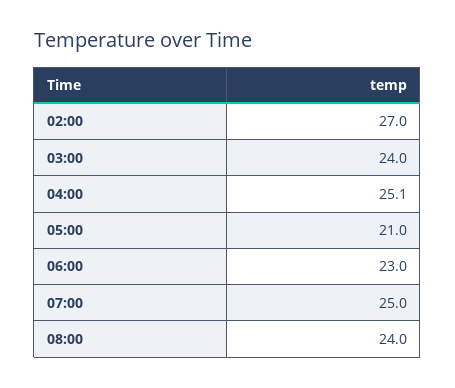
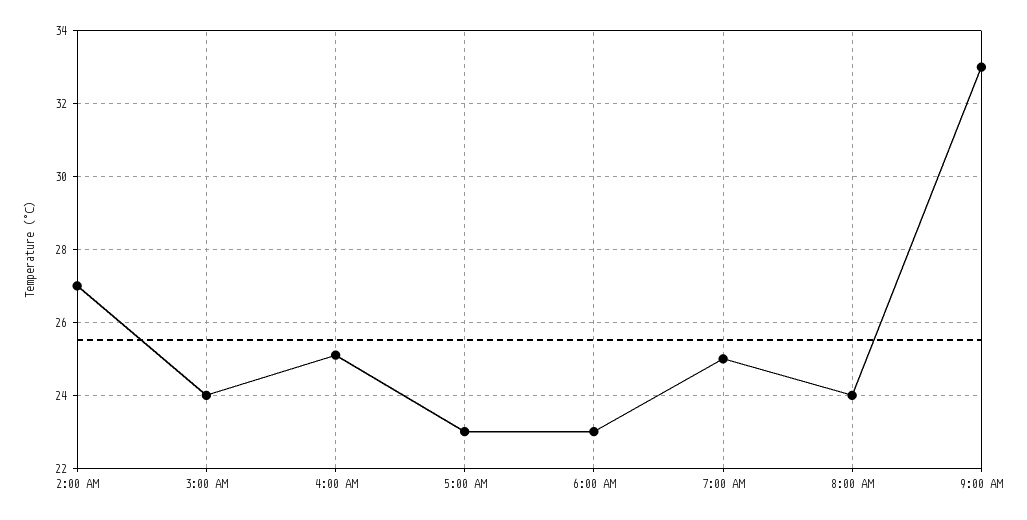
05:00: 21 -> 23
9:00 AM: none -> 33

